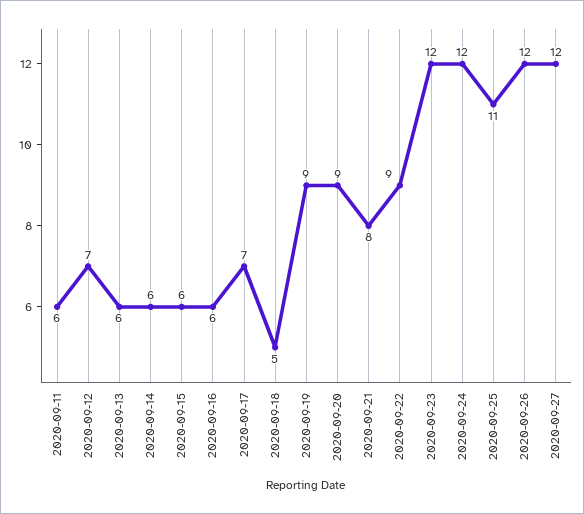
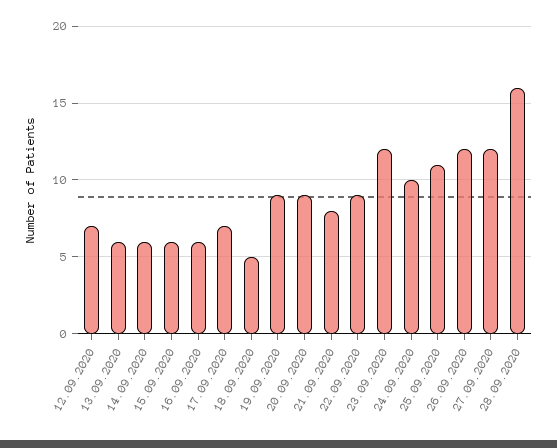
2020-09-11: 6 -> none
2020-09-24: 12 -> 10
28.09.2020: none -> 16

